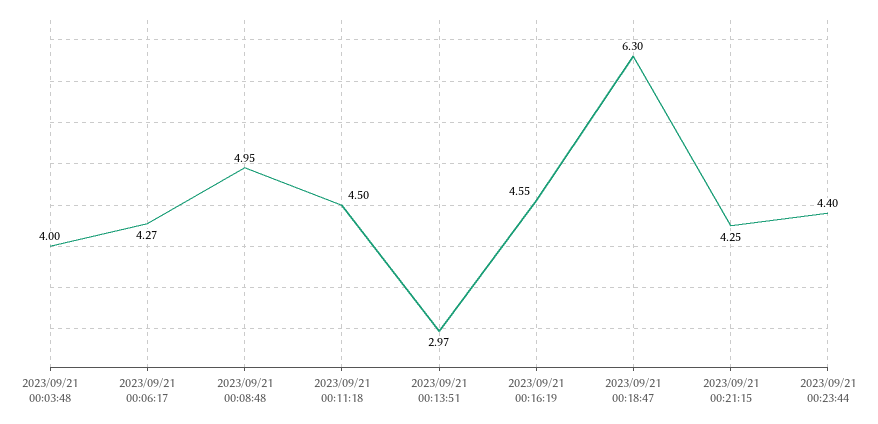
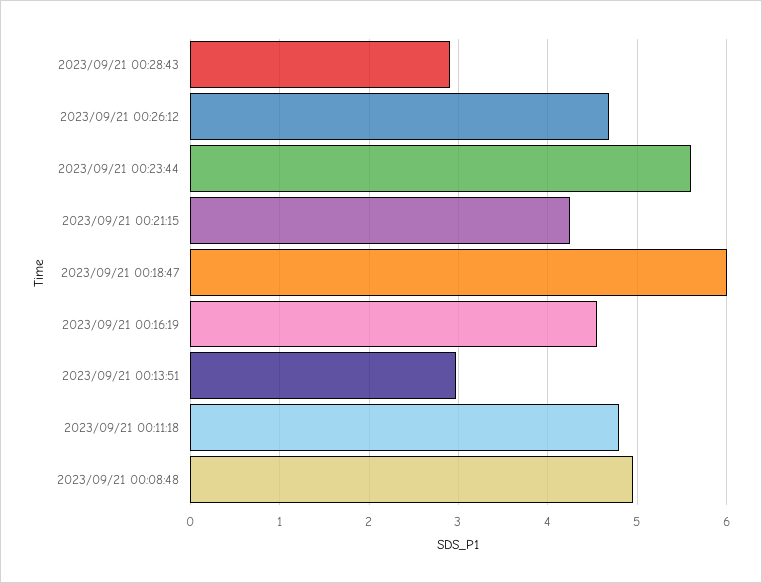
2023/09/21 00:03:48: 4 -> none
2023/09/21 00:06:17: 4.27 -> none
2023/09/21 00:11:18: 4.5 -> 4.8
2023/09/21 00:18:47: 6.3 -> 6
2023/09/21 00:23:44: 4.4 -> 5.6
2023/09/21 00:28:43: none -> 2.9
2023/09/21 00:26:12: none -> 4.7

